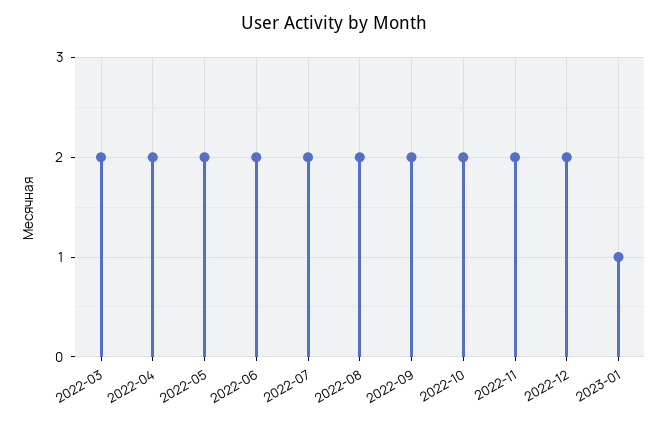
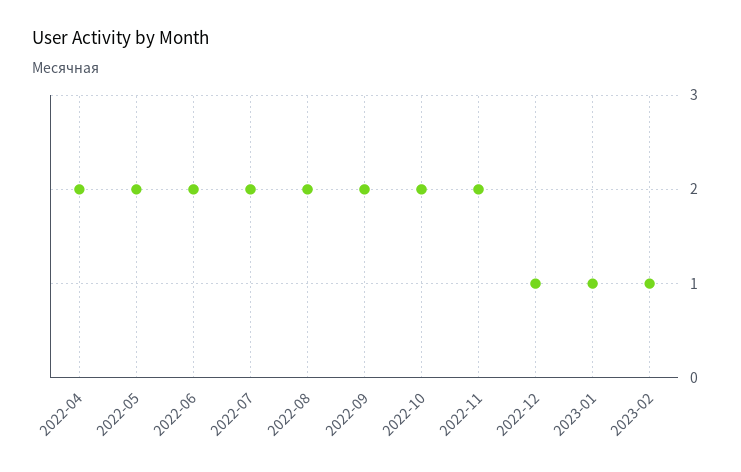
2022-03: 2 -> none
2022-12: 2 -> 1
2023-02: none -> 1

